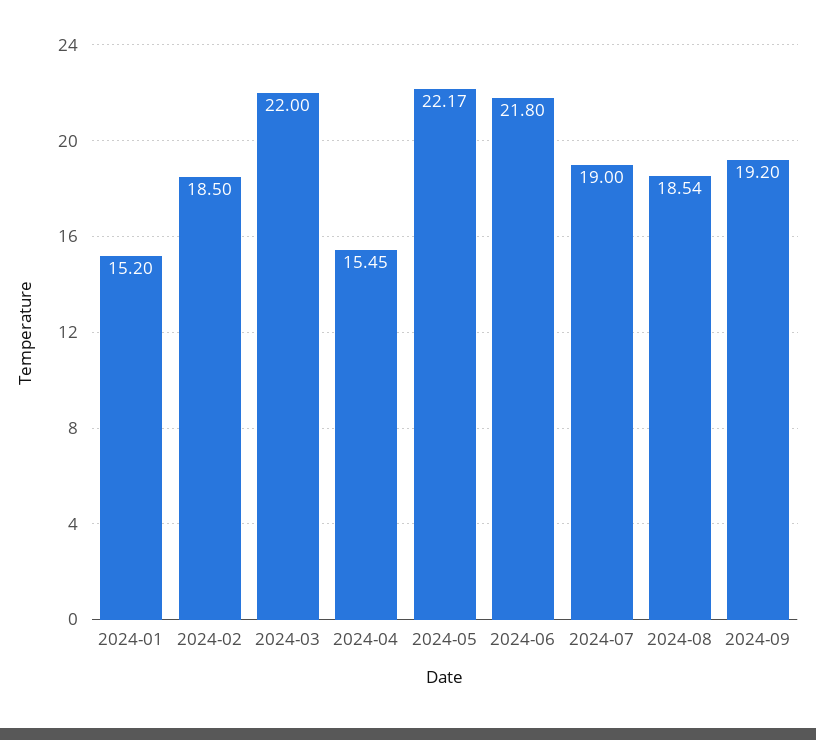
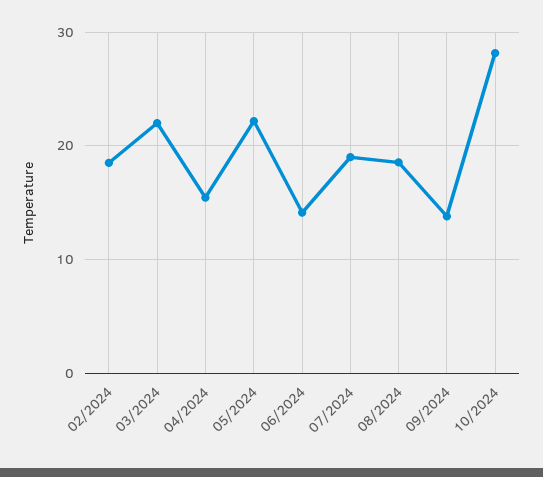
2024-01: 15.2 -> none
2024-06: 21.8 -> 14
2024-09: 19.2 -> 14
10/2024: none -> 28

